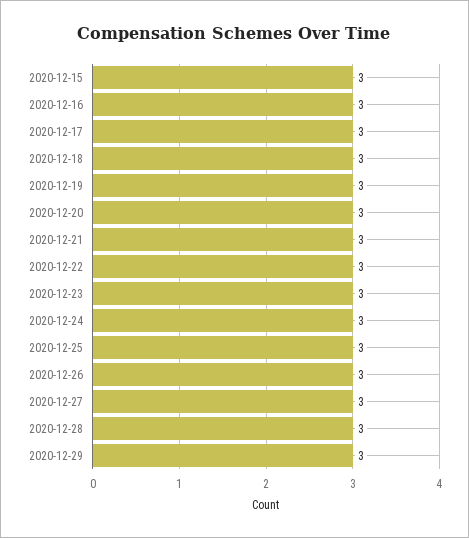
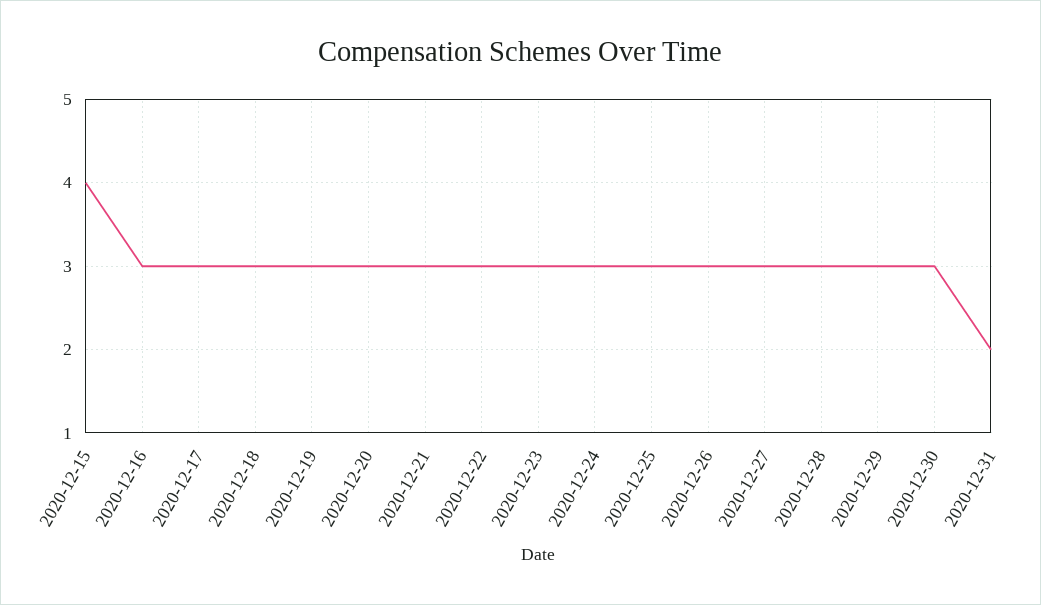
2020-12-15: 3 -> 4
2020-12-30: none -> 3
2020-12-31: none -> 2

